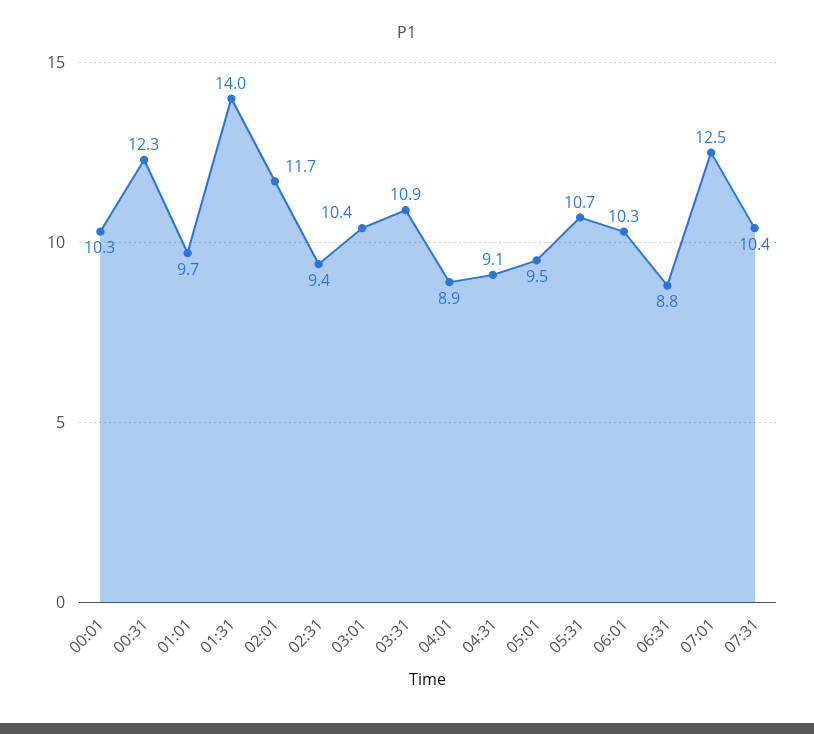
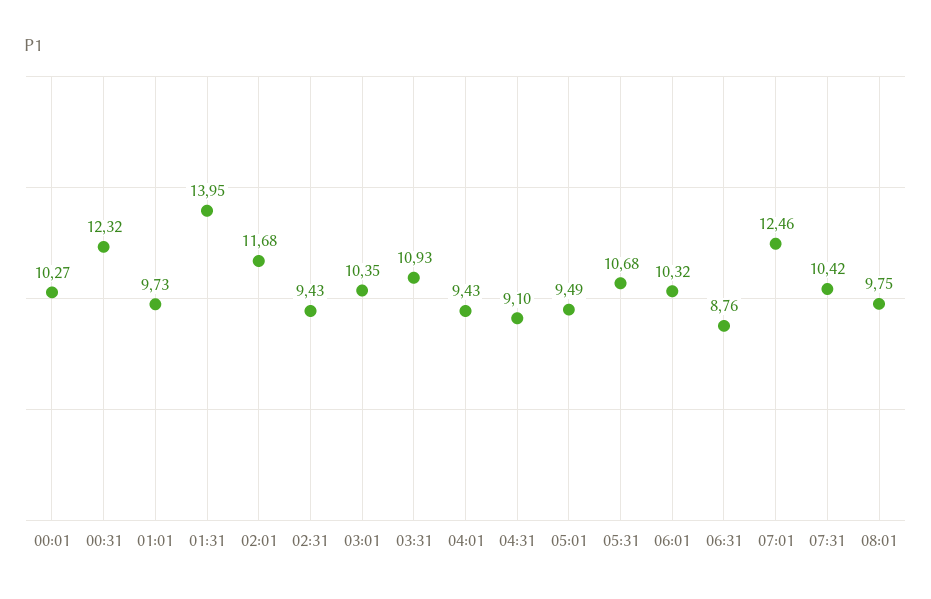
04:01: 8.9 -> 9.43
08:01: none -> 9.75

